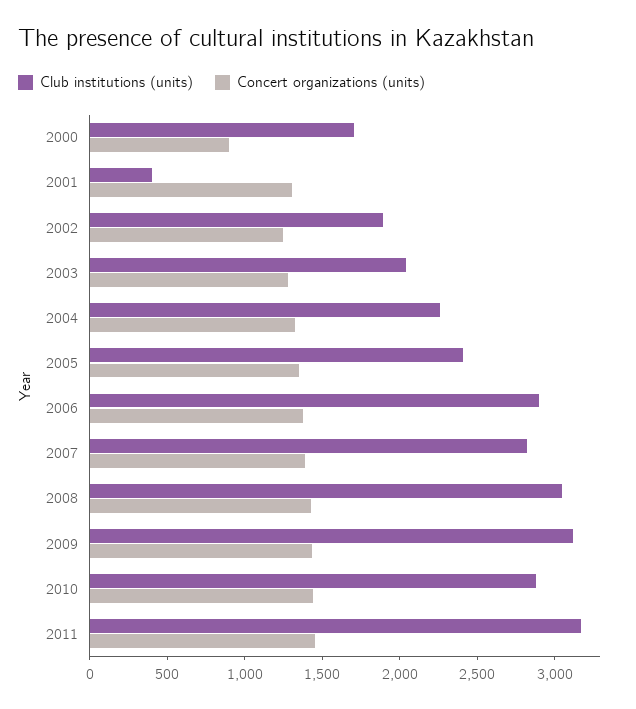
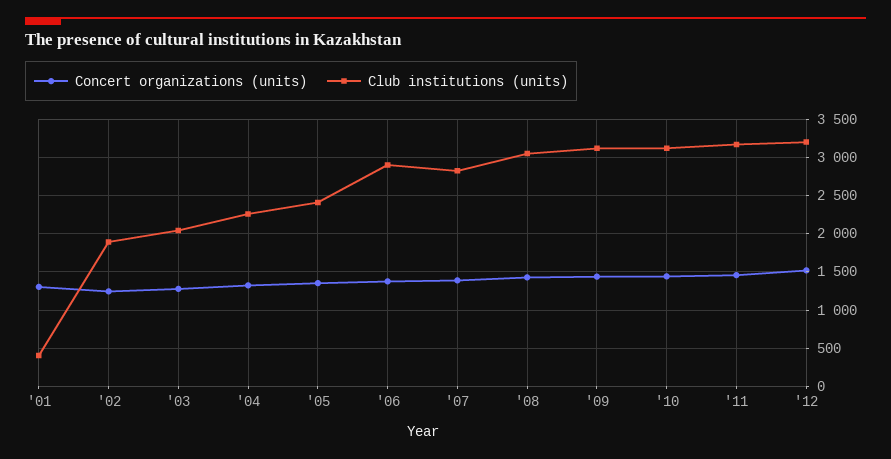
Club institutions (units), 2000: 1700 -> none
Concert organizations (units), 2000: 900 -> none
Club institutions (units), 2010: 2900 -> 3100
Concert organizations (units), '12: none -> 1500
Club institutions (units), '12: none -> 3200

